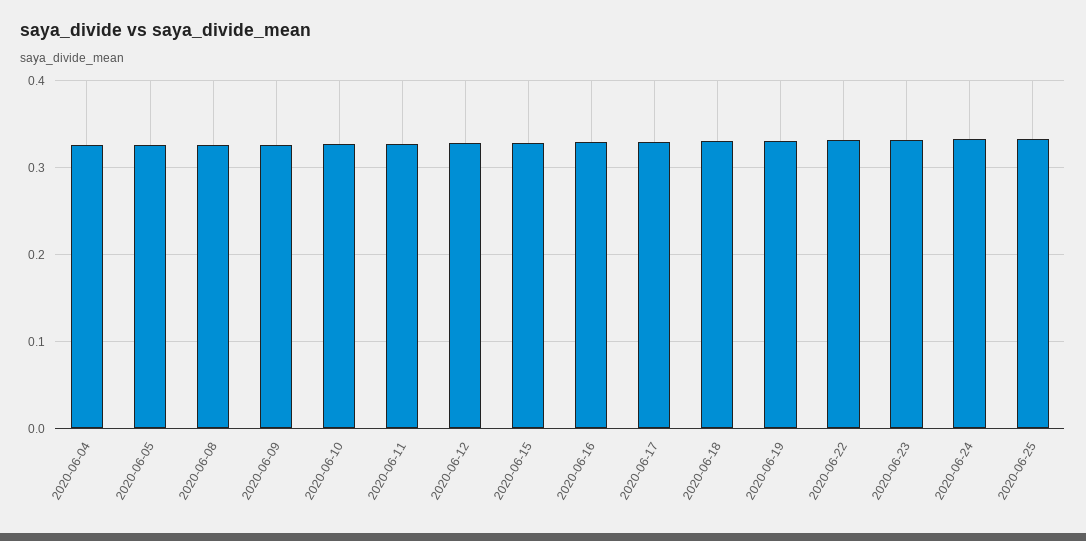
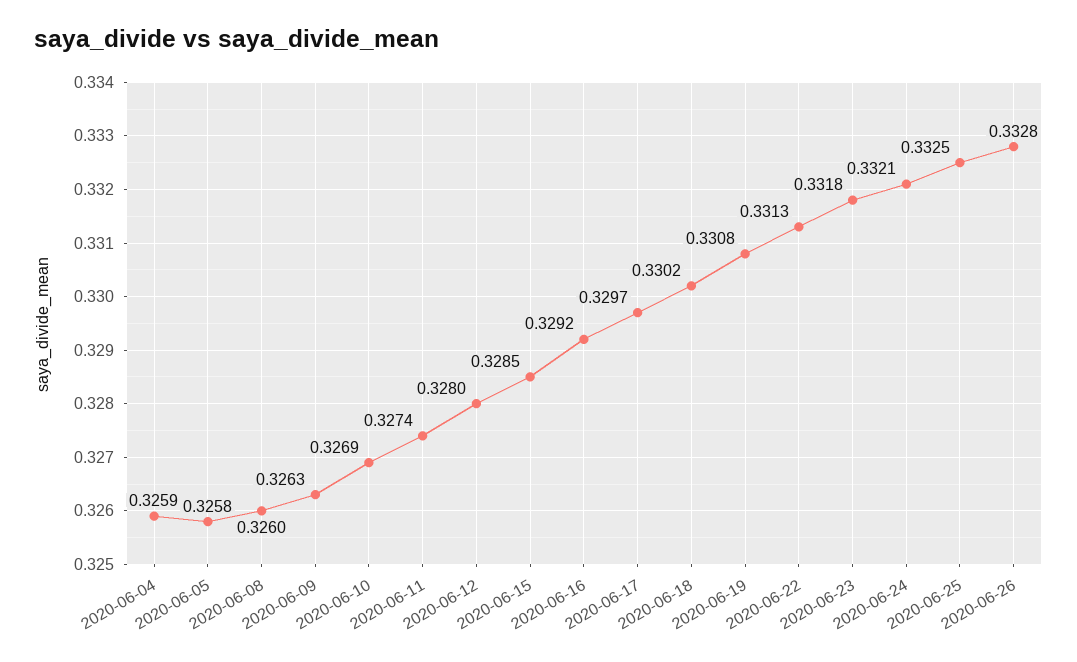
2020-06-26: none -> 0.3328

